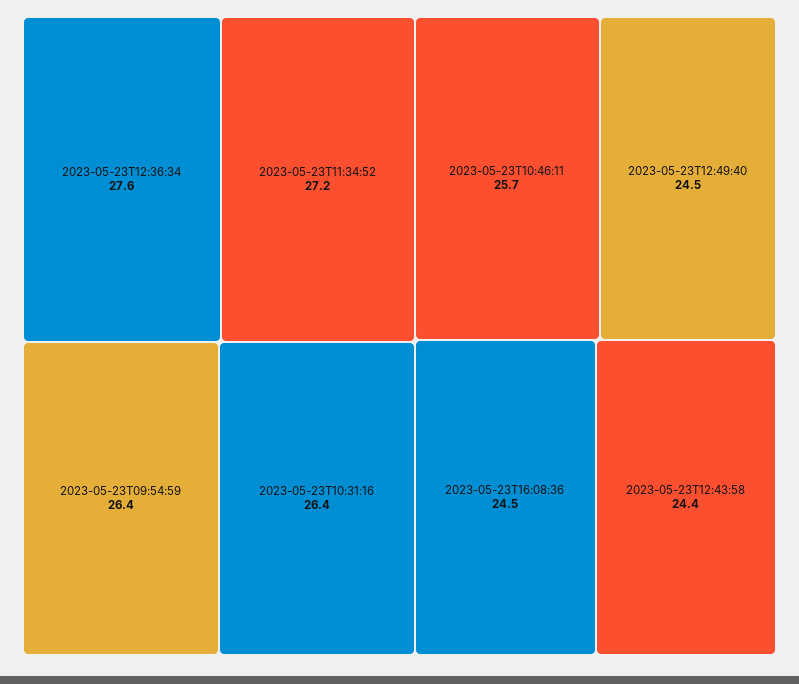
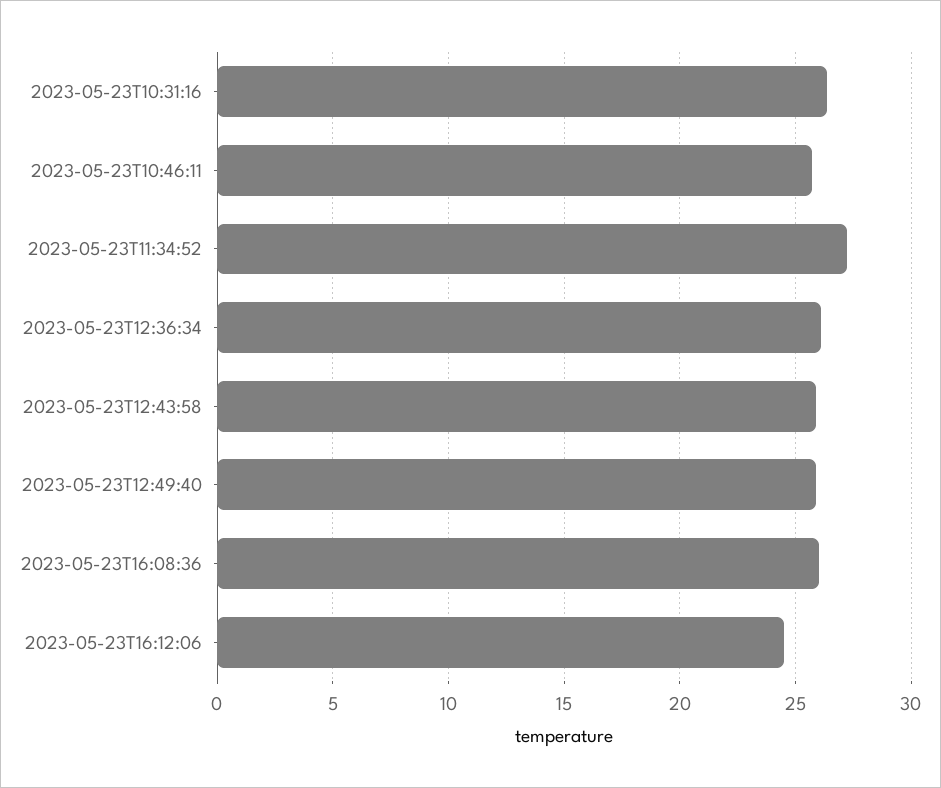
2023-05-23T12:36:34: 27.6 -> 26
2023-05-23T09:54:59: 26.4 -> none
2023-05-23T12:49:40: 24.5 -> 26
2023-05-23T16:08:36: 24.5 -> 26
2023-05-23T12:43:58: 24.4 -> 26
2023-05-23T16:12:06: none -> 24.5

